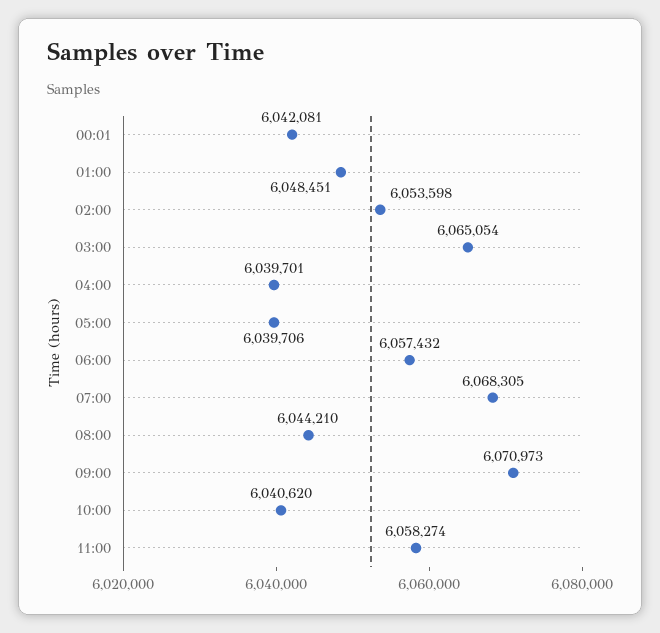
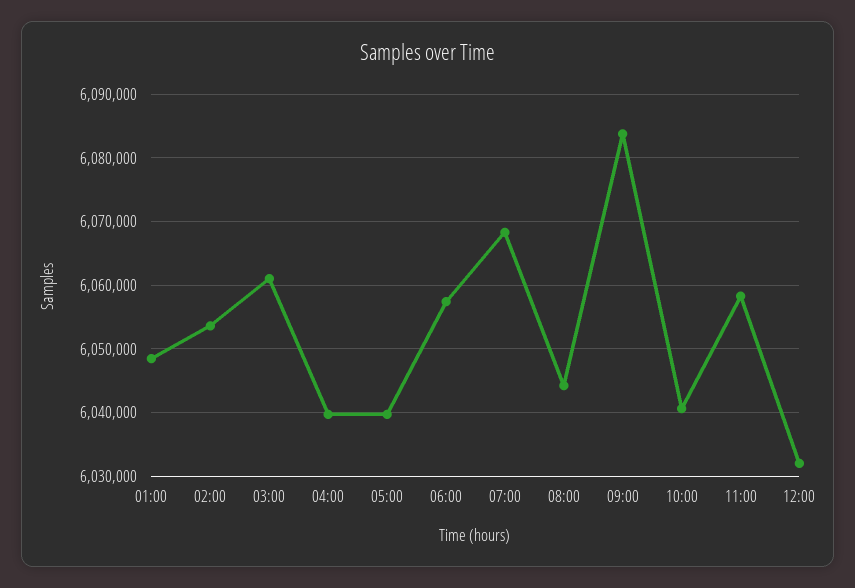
00:01: 6042081 -> none
03:00: 6065054 -> 6061000
09:00: 6070973 -> 6084000
12:00: none -> 6032000

